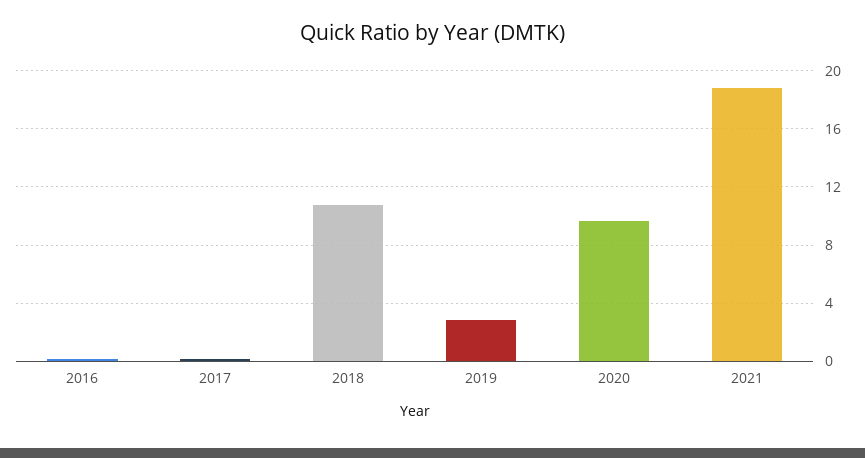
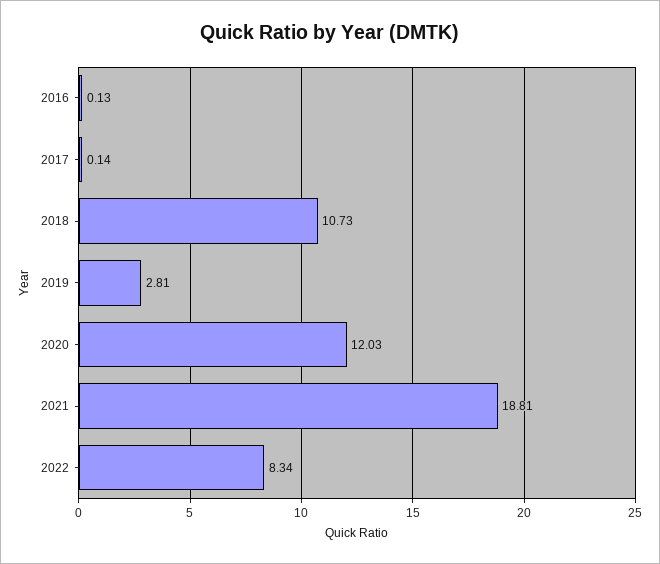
2020: 9.5 -> 12.03
2022: none -> 8.34

